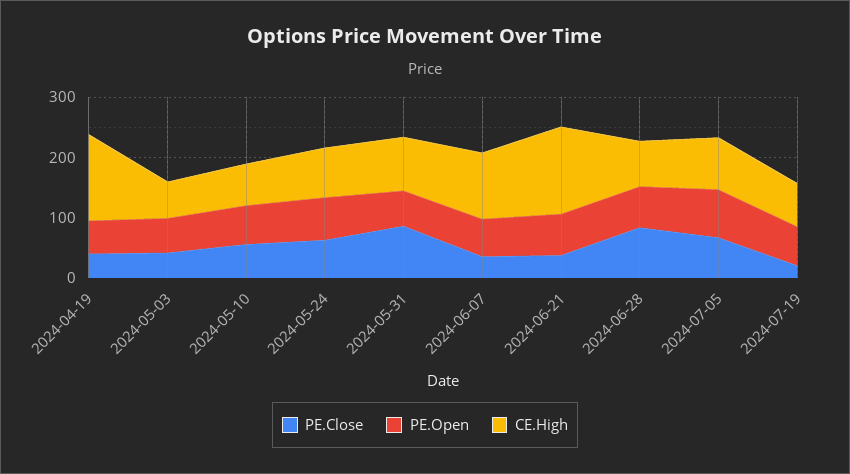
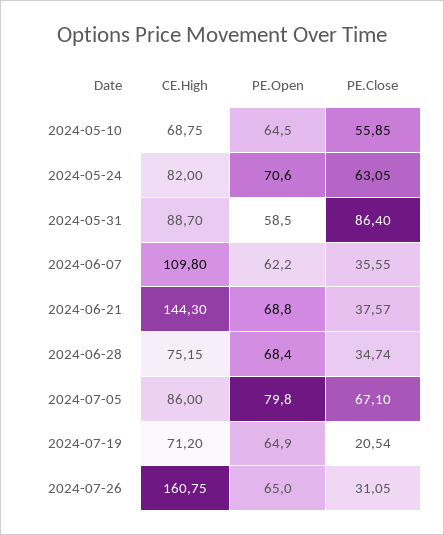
PE.Close, 2024-04-19: 40 -> none
PE.Open, 2024-04-19: 60 -> none
CE.High, 2024-04-19: 140 -> none
PE.Close, 2024-05-03: 40 -> none
PE.Open, 2024-05-03: 60 -> none
CE.High, 2024-05-03: 60 -> none
PE.Close, 2024-06-28: 80 -> 34.74
CE.High, 2024-07-26: none -> 160.75
PE.Open, 2024-07-26: none -> 65
PE.Close, 2024-07-26: none -> 31.05

